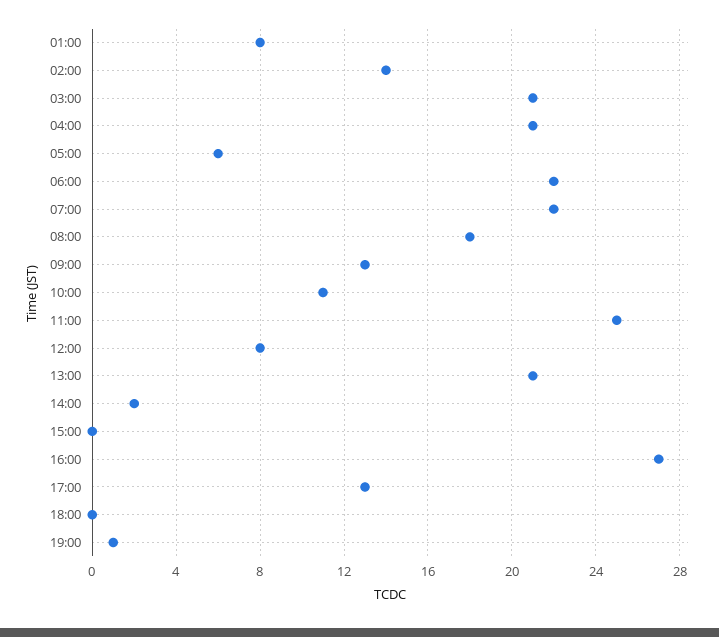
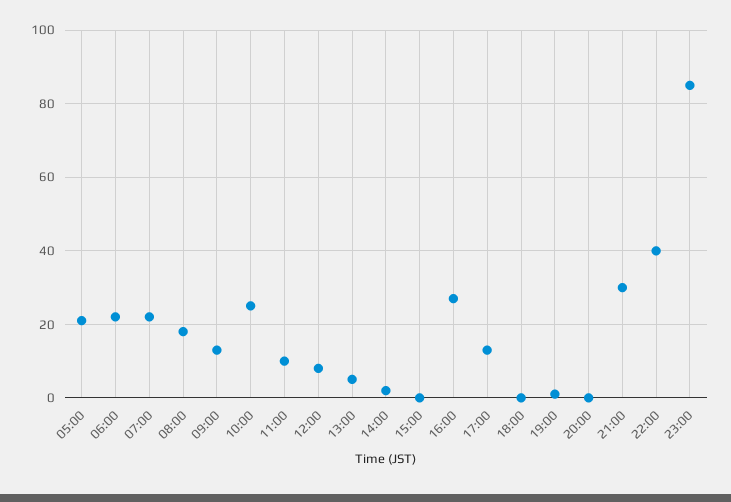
01:00: 8 -> none
02:00: 14 -> none
03:00: 21 -> none
04:00: 21 -> none
05:00: 6 -> 20
10:00: 11 -> 25
11:00: 25 -> 10
13:00: 21 -> 5
20:00: none -> 0
21:00: none -> 30
22:00: none -> 40
23:00: none -> 85

